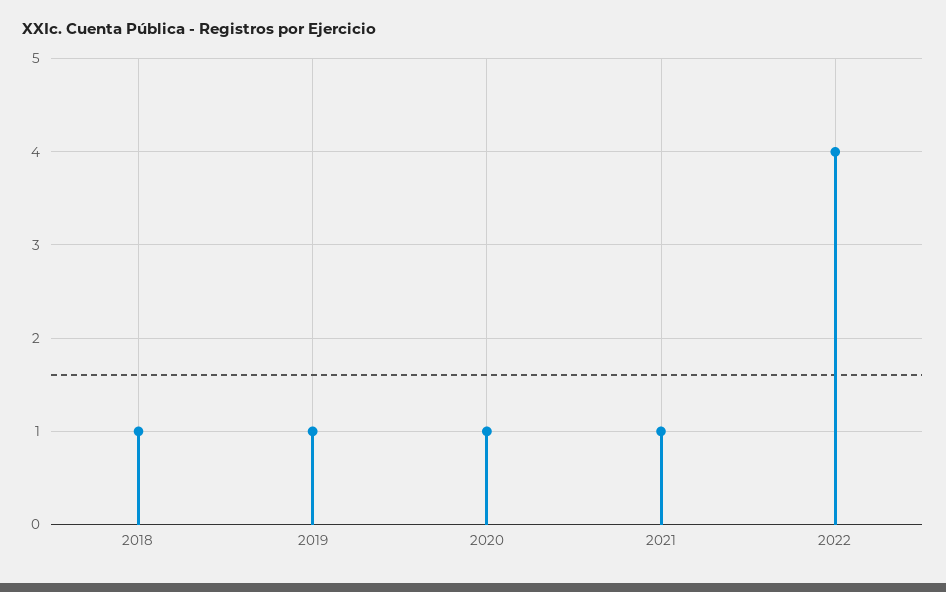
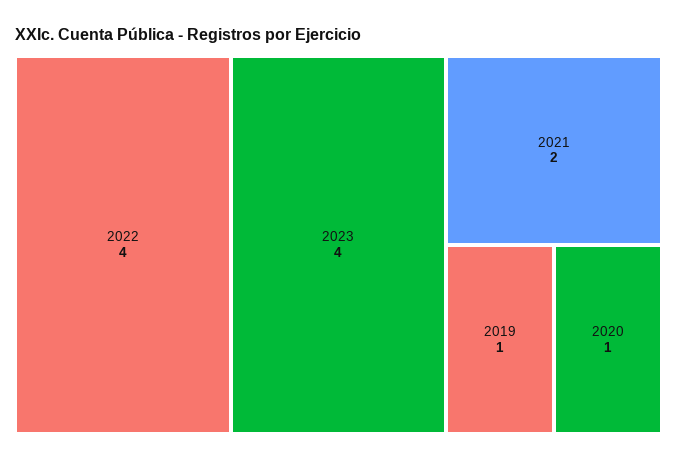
2018: 1 -> none
2021: 1 -> 2
2023: none -> 4

